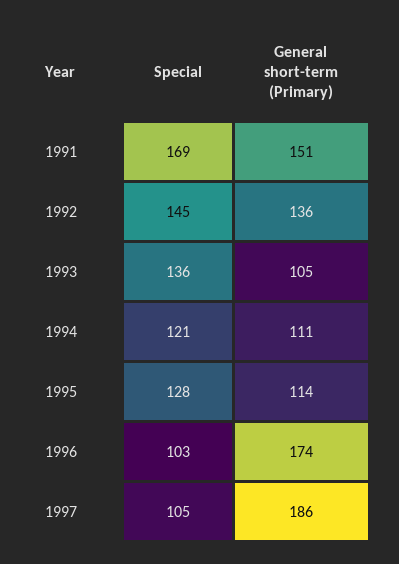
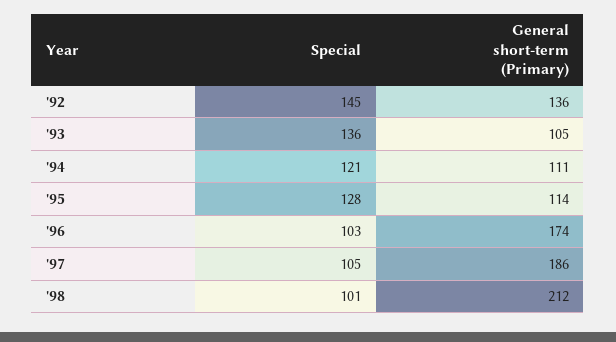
Special, 1991: 169 -> none
General short-term (Primary), 1991: 151 -> none
Special, '98: none -> 101
General short-term (Primary), '98: none -> 212

